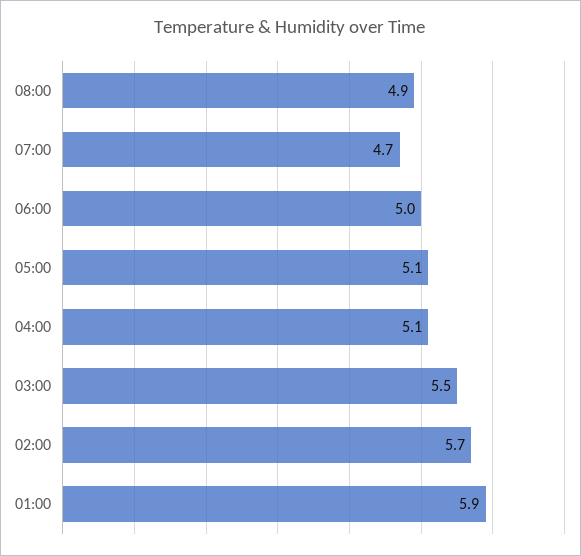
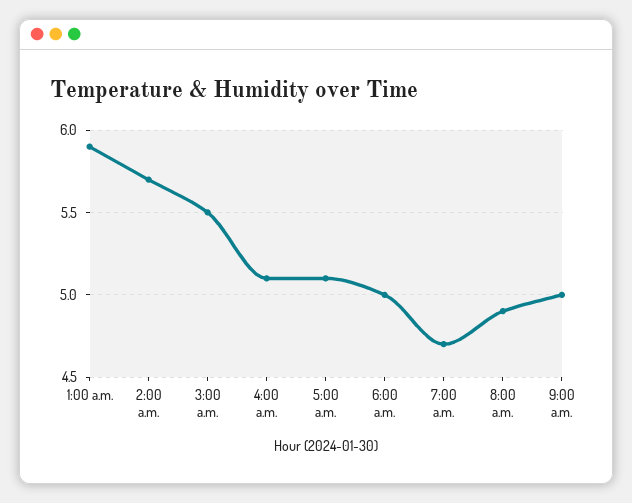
9:00 a.m.: none -> 5

